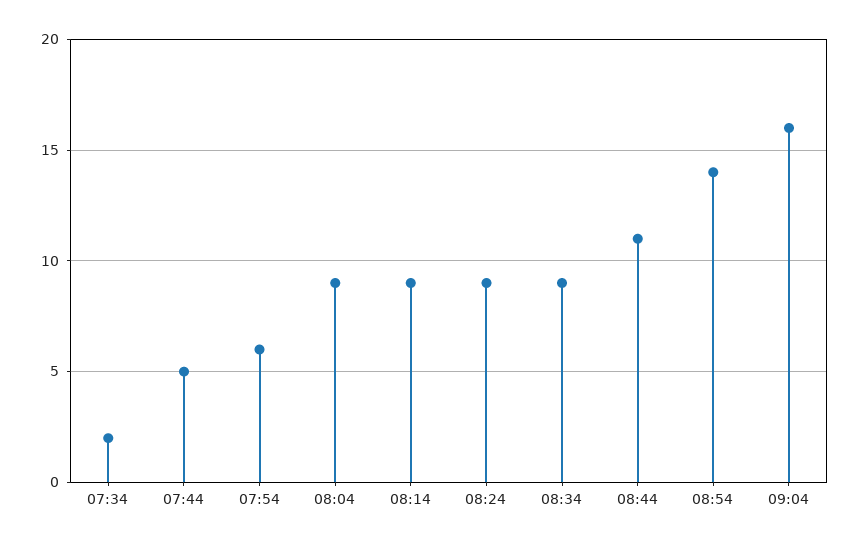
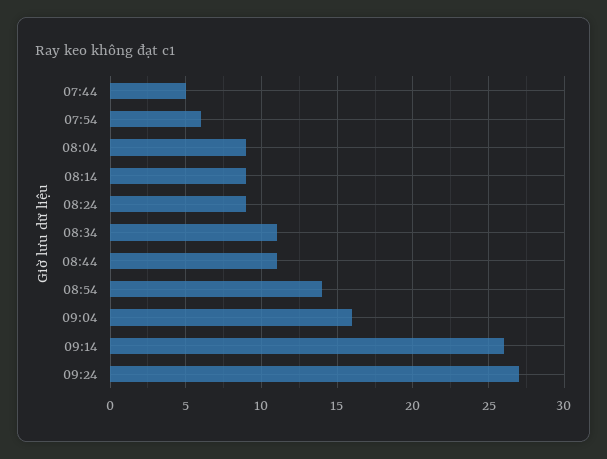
07:34: 2 -> none
08:34: 9 -> 11
09:14: none -> 26
09:24: none -> 27

